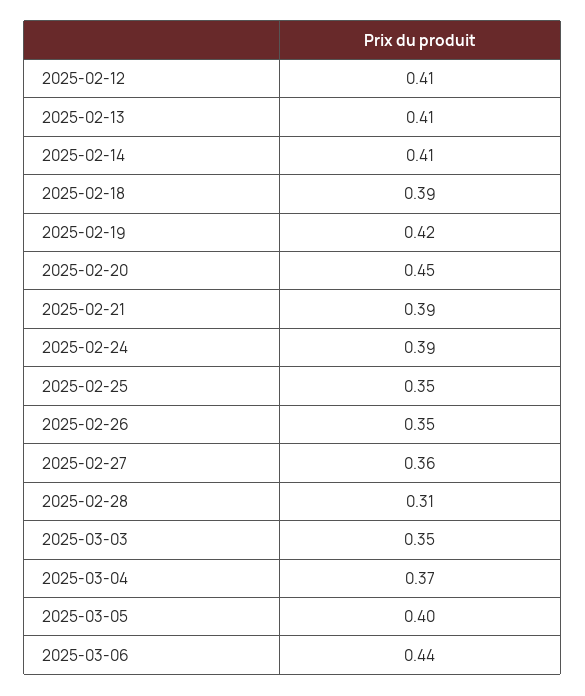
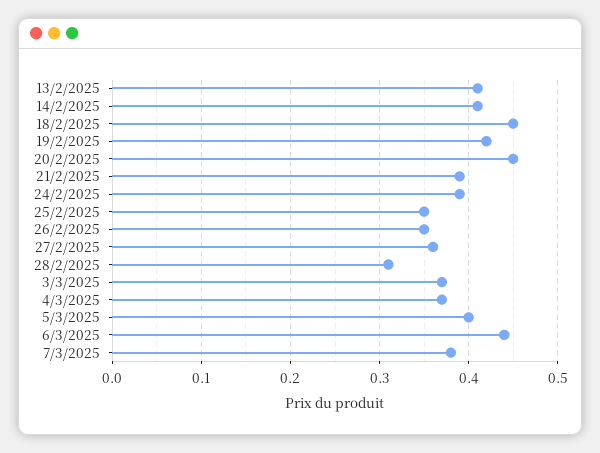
2025-02-12: 0.41 -> none
2025-02-18: 0.39 -> 0.45
2025-03-03: 0.35 -> 0.37
7/3/2025: none -> 0.38

